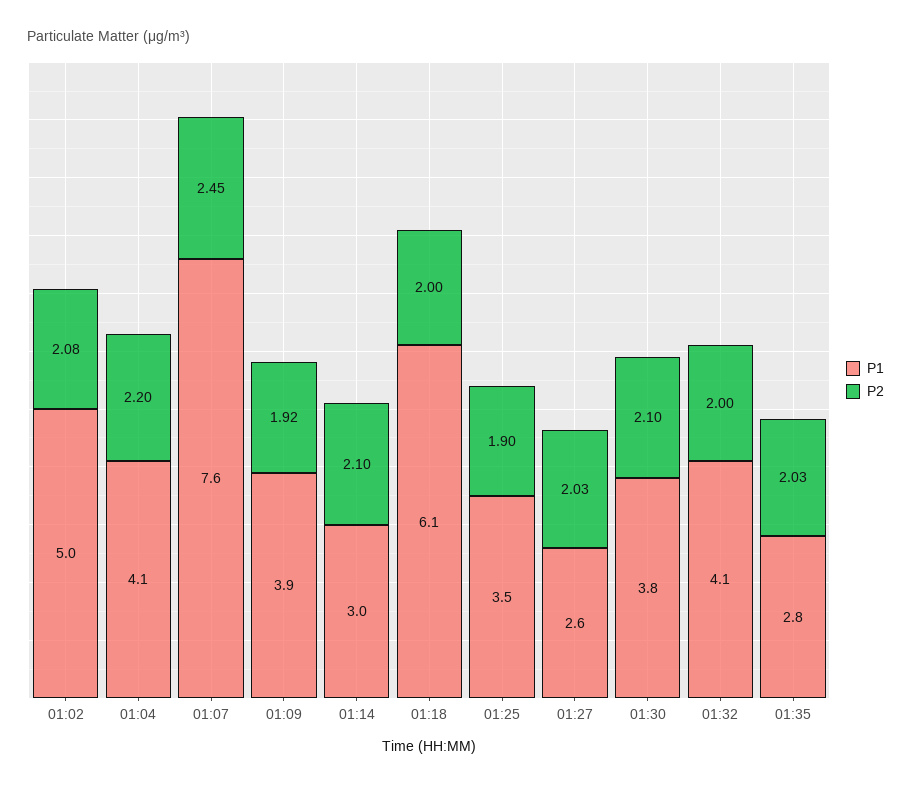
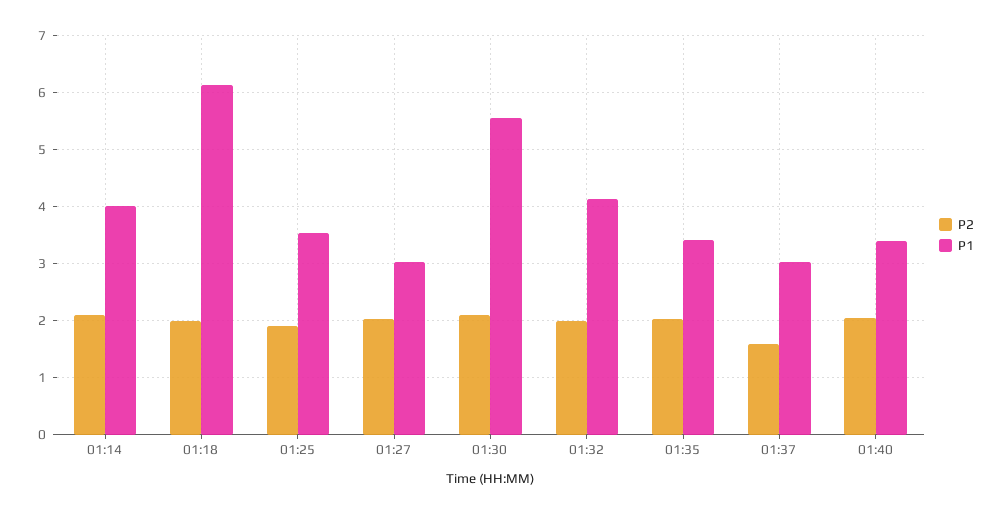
P1, 01:02: 5 -> none
P2, 01:02: 2.08 -> none
P1, 01:04: 4.1 -> none
P2, 01:04: 2.2 -> none
P1, 01:07: 7.6 -> none
P2, 01:07: 2.45 -> none
P1, 01:09: 3.9 -> none
P2, 01:09: 1.92 -> none
P1, 01:14: 3 -> 4
P1, 01:27: 2.6 -> 3
P1, 01:30: 3.8 -> 5.6
P1, 01:35: 2.8 -> 3.4
P2, 01:37: none -> 1.6
P1, 01:37: none -> 3
P2, 01:40: none -> 2
P1, 01:40: none -> 3.4

